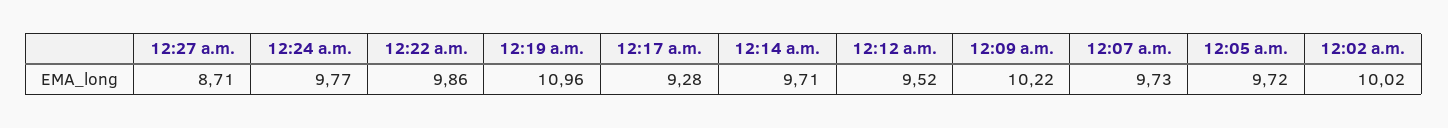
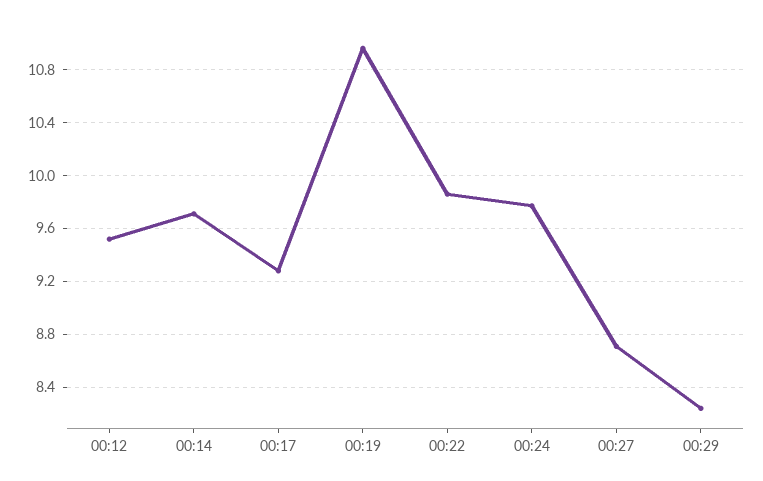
12:09 a.m.: 10.22 -> none
12:07 a.m.: 9.73 -> none
12:05 a.m.: 9.72 -> none
12:02 a.m.: 10.02 -> none
00:29: none -> 8.25

